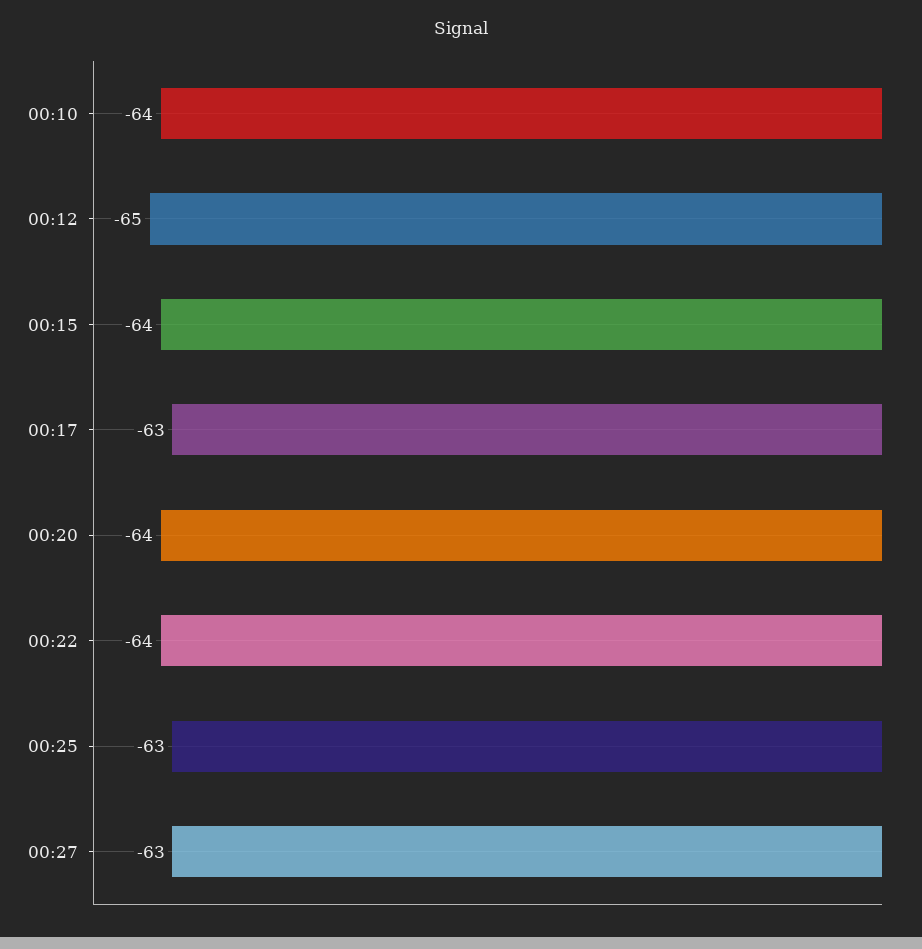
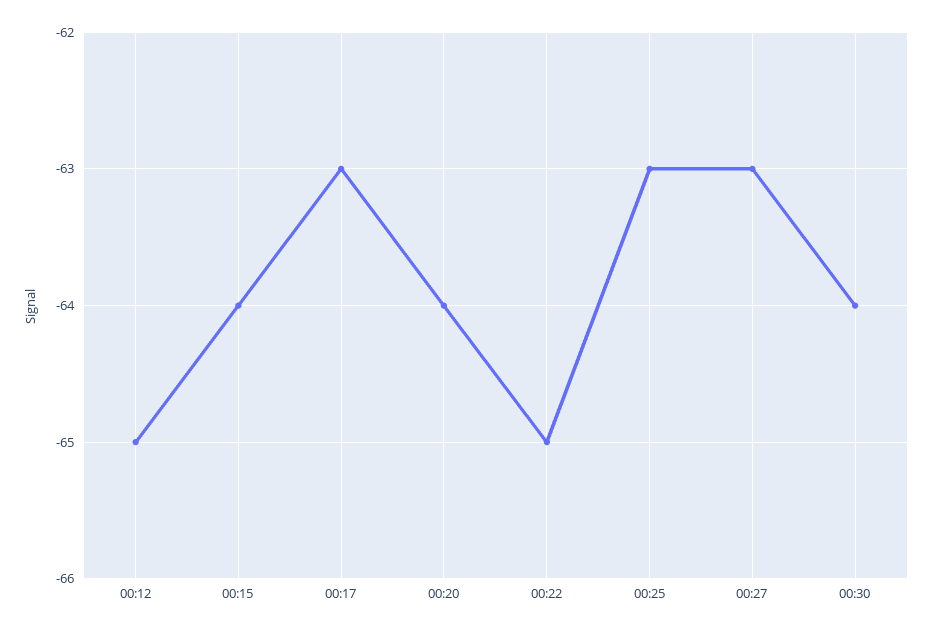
00:10: -64 -> none
00:22: -64 -> -65
00:30: none -> -64

